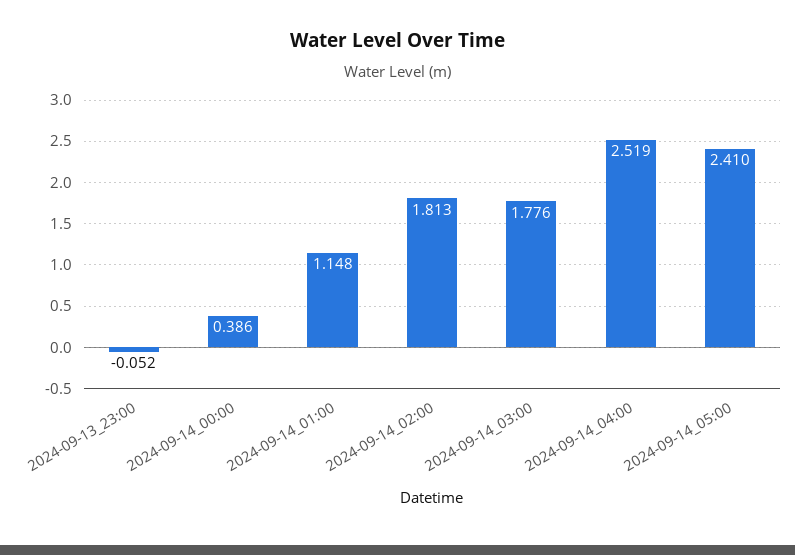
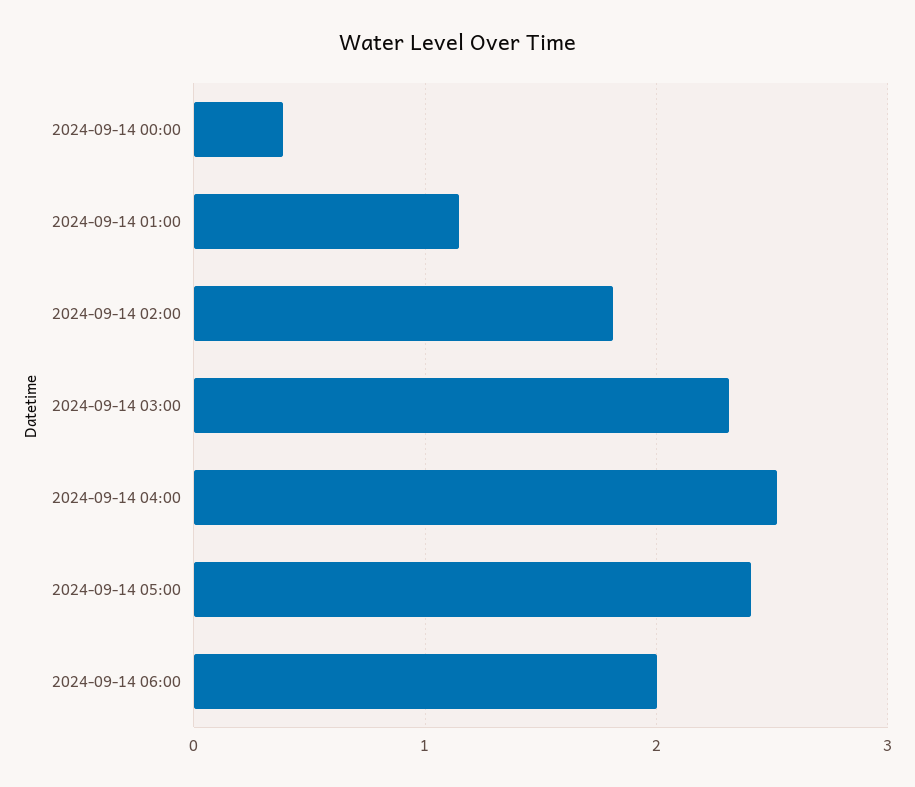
2024-09-13_23:00: -0.052 -> none
2024-09-14_03:00: 1.776 -> 2.3
2024-09-14 06:00: none -> 2

